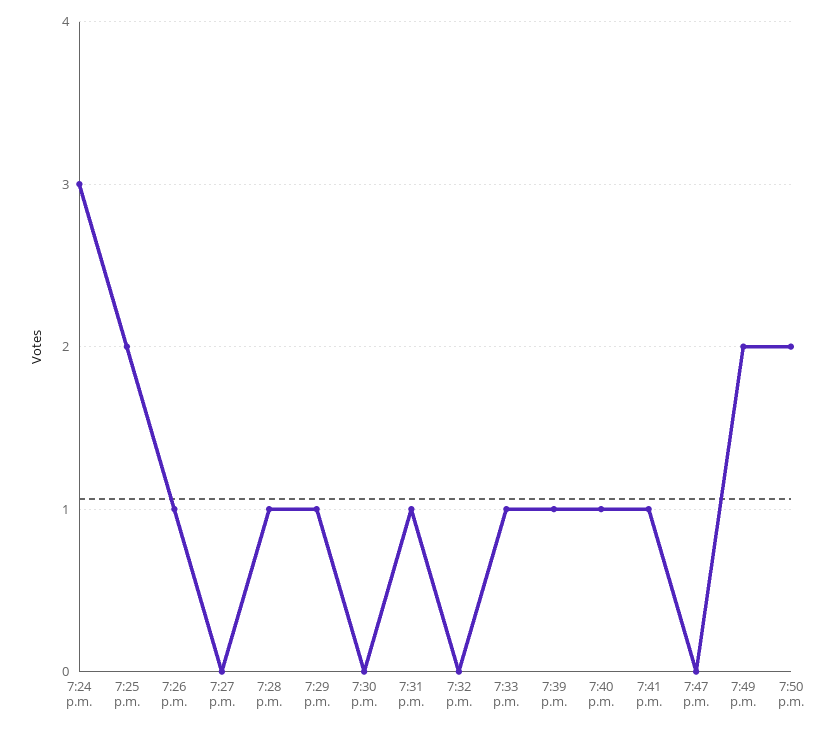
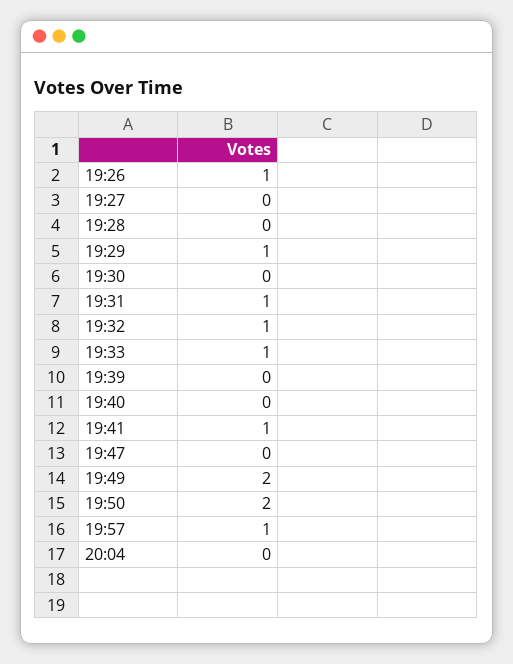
7:24 p.m.: 3 -> none
7:25 p.m.: 2 -> none
7:28 p.m.: 1 -> 0
7:32 p.m.: 0 -> 1
7:39 p.m.: 1 -> 0
7:40 p.m.: 1 -> 0
19:57: none -> 1
20:04: none -> 0

